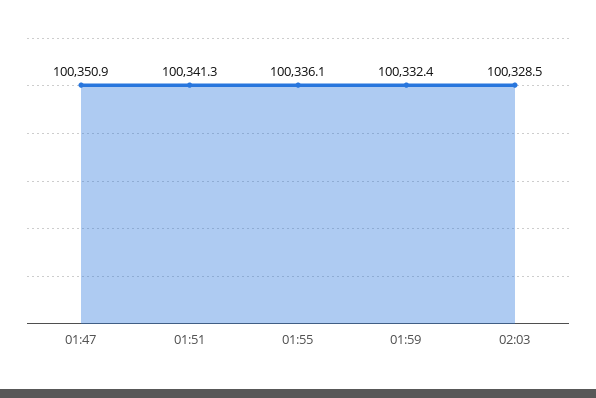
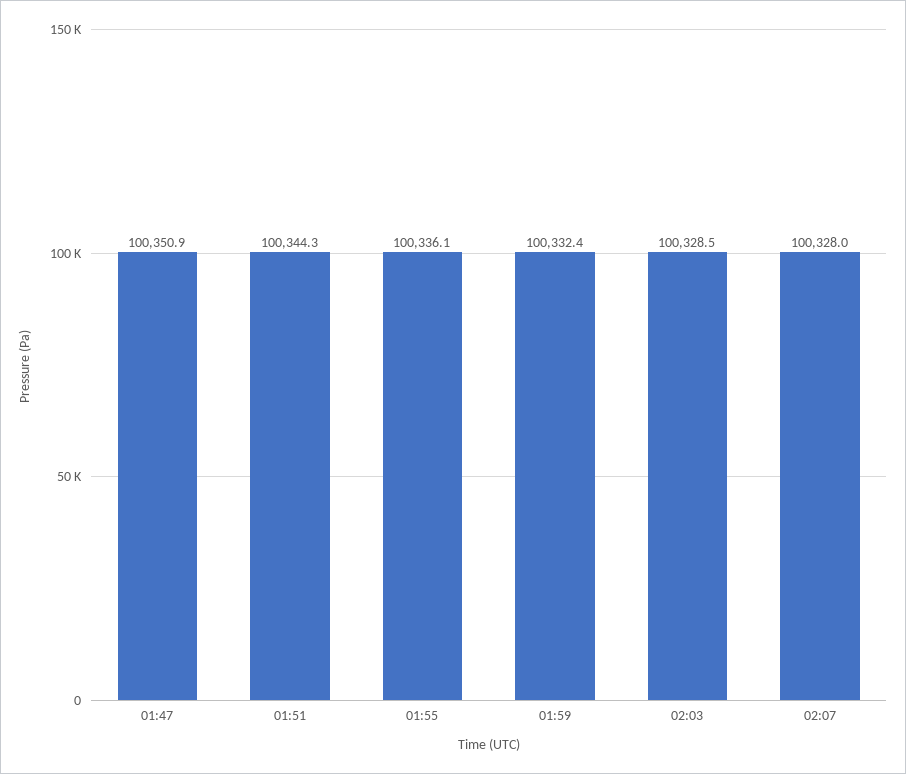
01:51: 100341.3 -> 100344.3
02:07: none -> 100328

